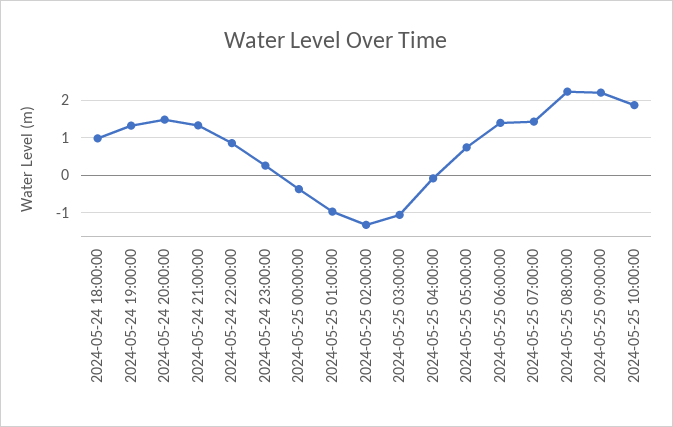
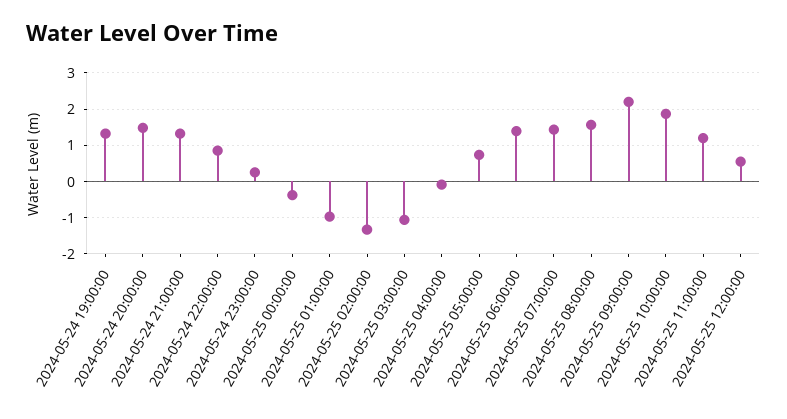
2024-05-24 18:00:00: 1 -> none
2024-05-25 08:00:00: 2.2 -> 1.6
2024-05-25 11:00:00: none -> 1.2
2024-05-25 12:00:00: none -> 0.6

